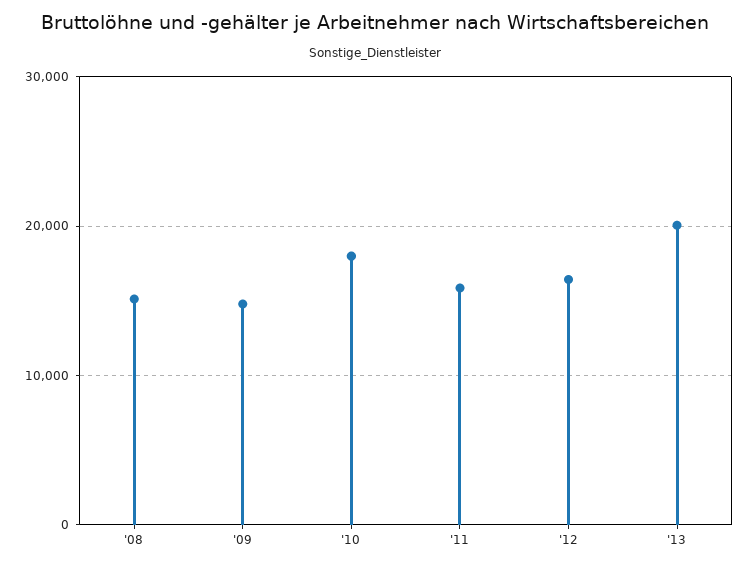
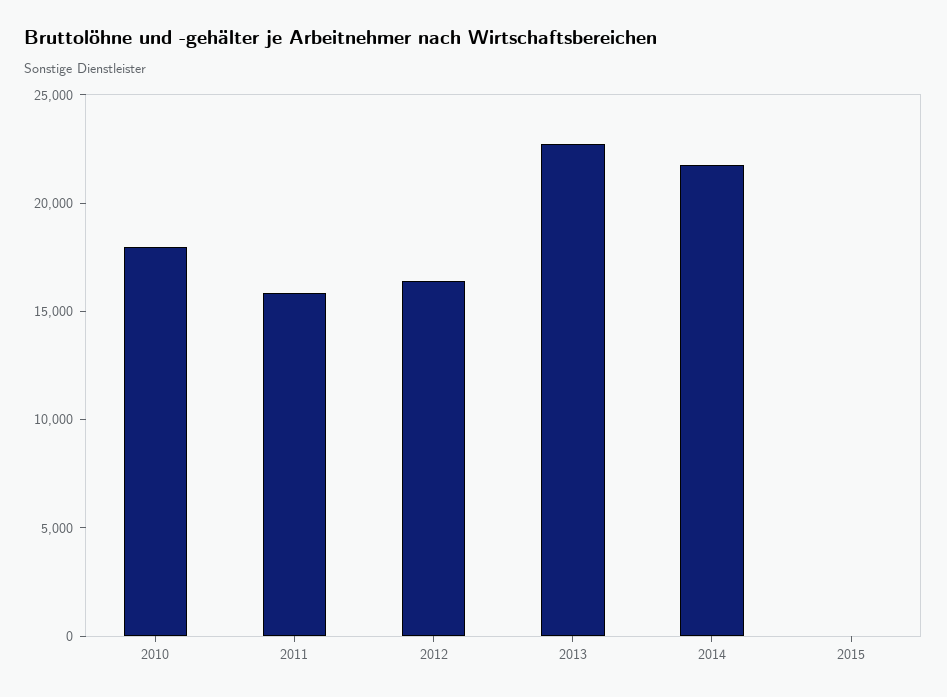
'08: 15000 -> none
'09: 15000 -> none
'13: 20000 -> 23000
2014: none -> 22000
2015: none -> 0

